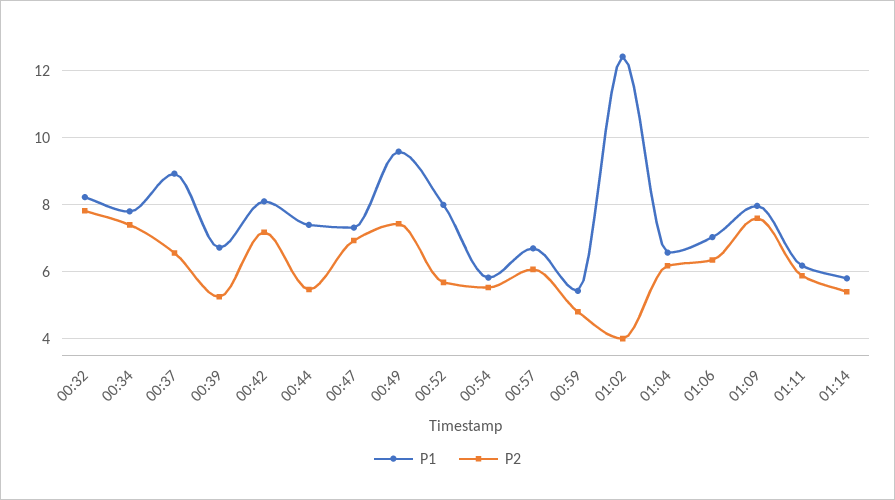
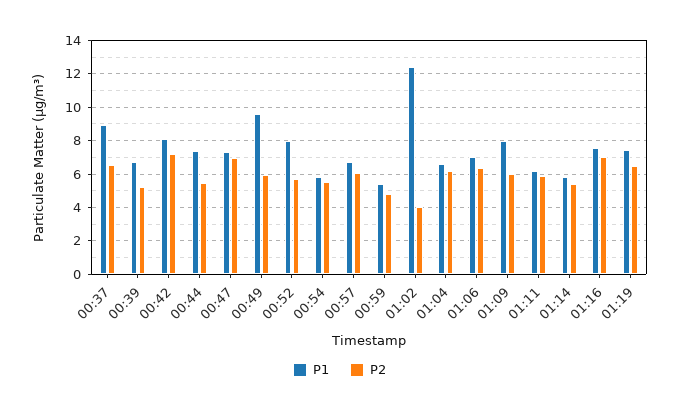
P1, 00:32: 8.2 -> none
P2, 00:32: 7.8 -> none
P1, 00:34: 7.8 -> none
P2, 00:34: 7.4 -> none
P2, 00:49: 7.4 -> 6
P2, 01:09: 7.6 -> 6
P1, 01:16: none -> 7.5
P2, 01:16: none -> 7
P1, 01:19: none -> 7.5
P2, 01:19: none -> 6.5

